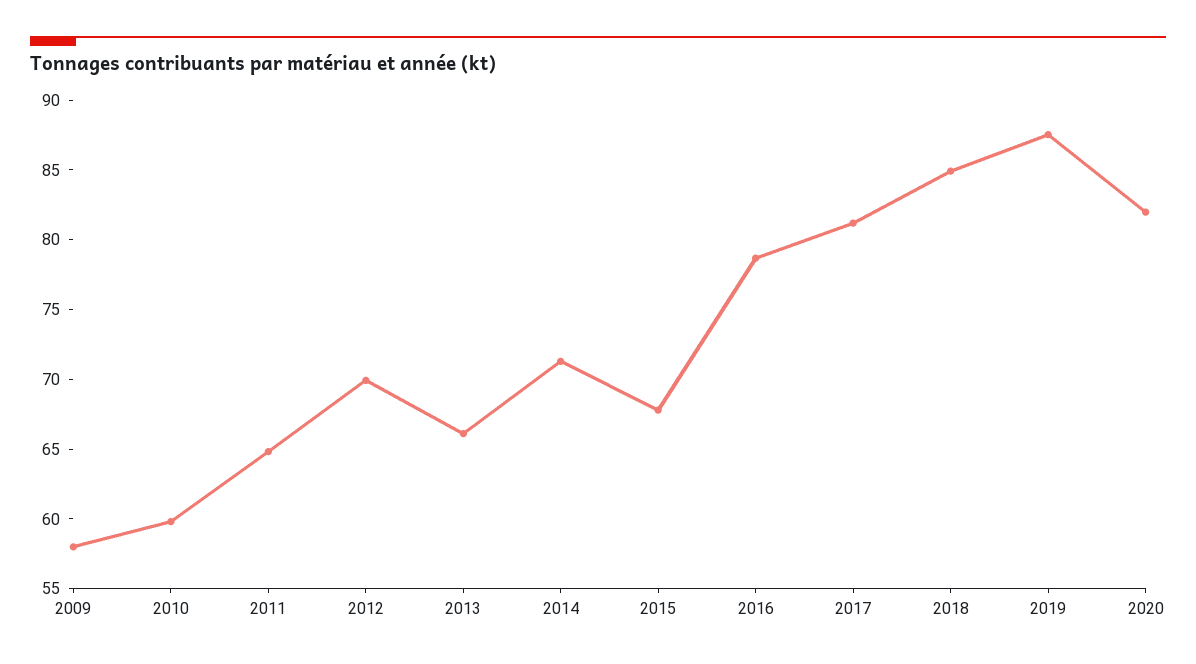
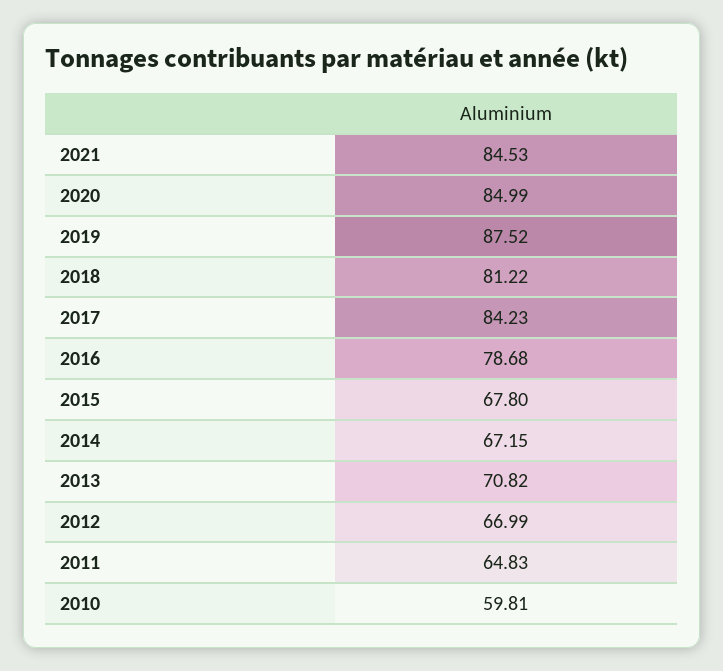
2009: 58 -> none
2012: 70 -> 66.99
2013: 66 -> 70.82
2014: 71 -> 67.15
2017: 81 -> 84.23
2018: 85 -> 81.22
2020: 82 -> 84.99
2021: none -> 84.53

